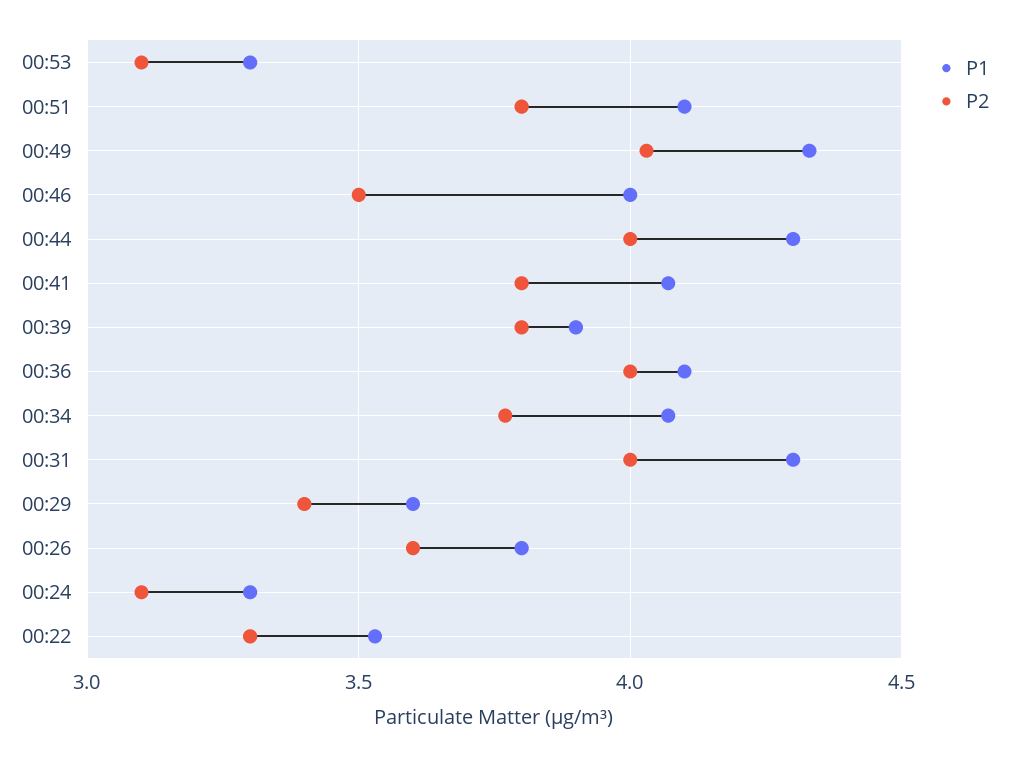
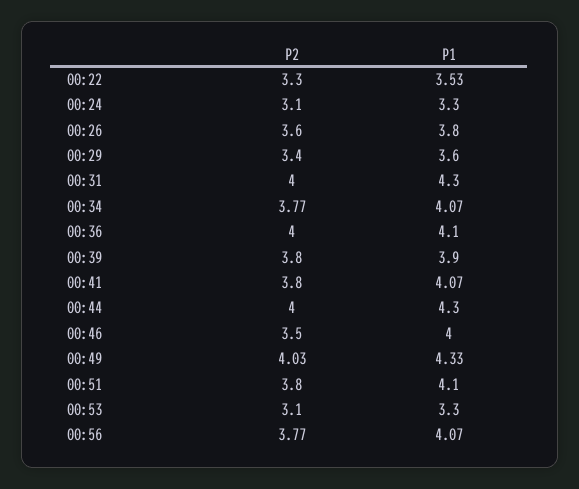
P2, 00:56: none -> 3.77
P1, 00:56: none -> 4.07

